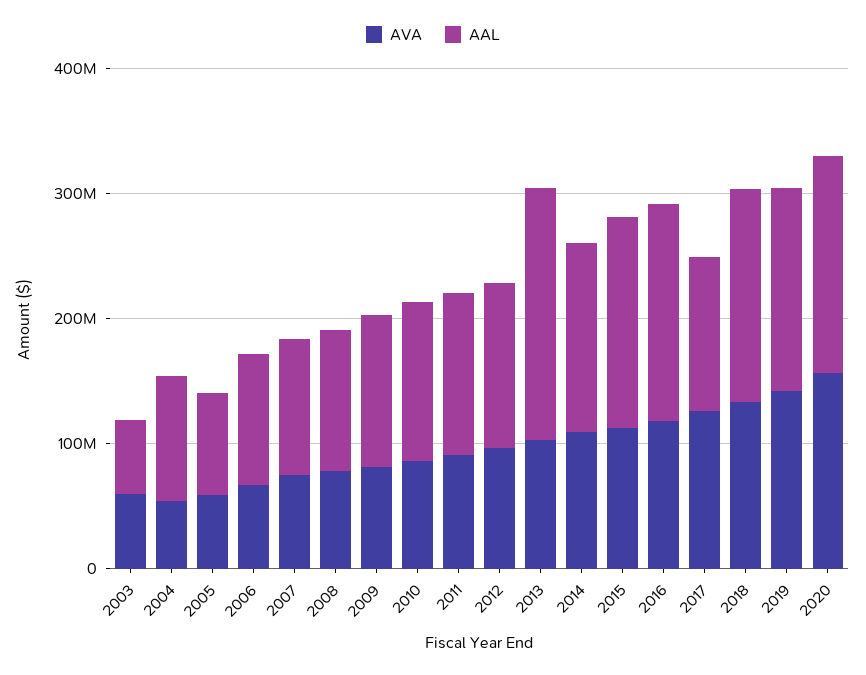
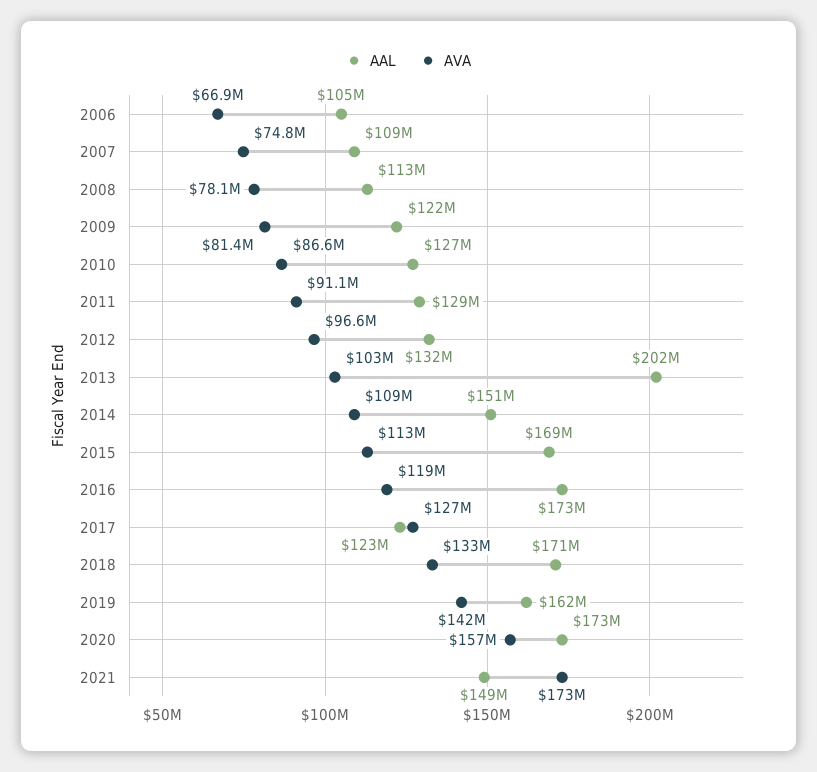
AVA, 2003: 60000000 -> none
AAL, 2003: 60000000 -> none
AVA, 2004: 60000000 -> none
AAL, 2004: 100000000 -> none
AVA, 2005: 60000000 -> none
AAL, 2005: 80000000 -> none
AAL, 2021: none -> 149000000
AVA, 2021: none -> 173000000

